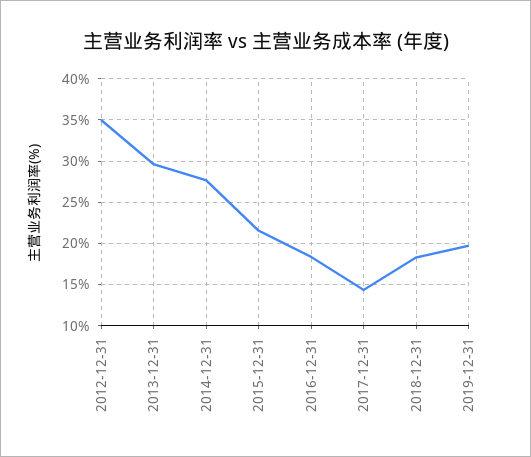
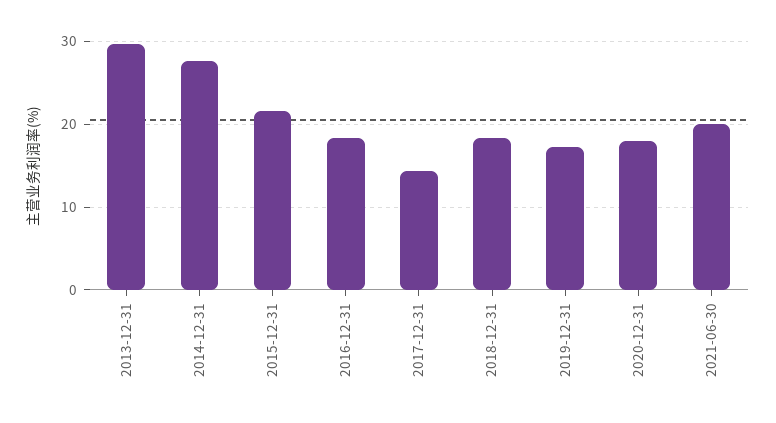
2012-12-31: 35 -> none
2019-12-31: 20 -> 17
2020-12-31: none -> 18
2021-06-30: none -> 20

